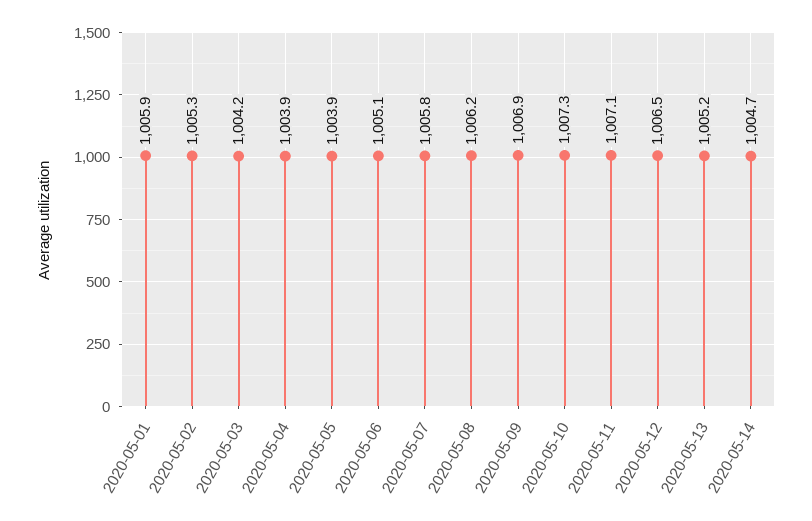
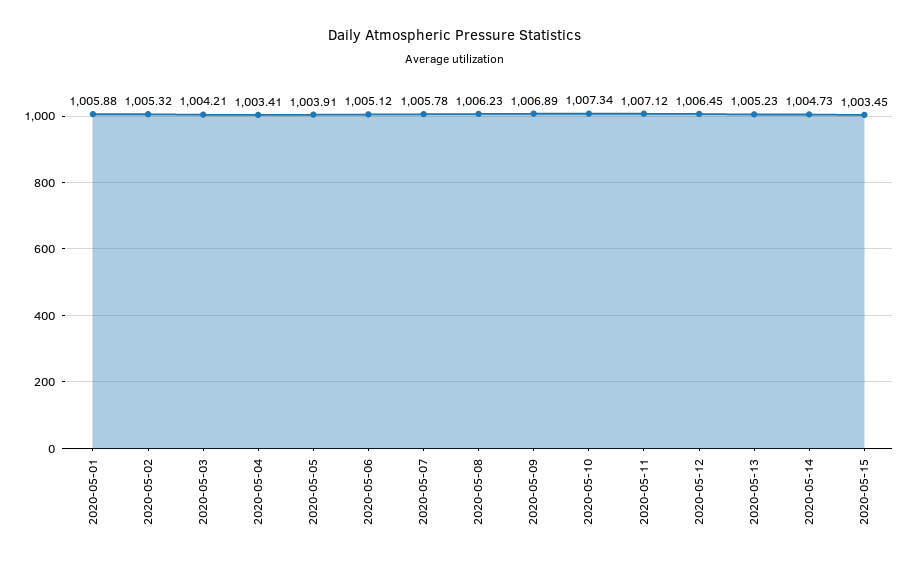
2020-05-04: 1003.9 -> 1003.41
2020-05-15: none -> 1003.45

